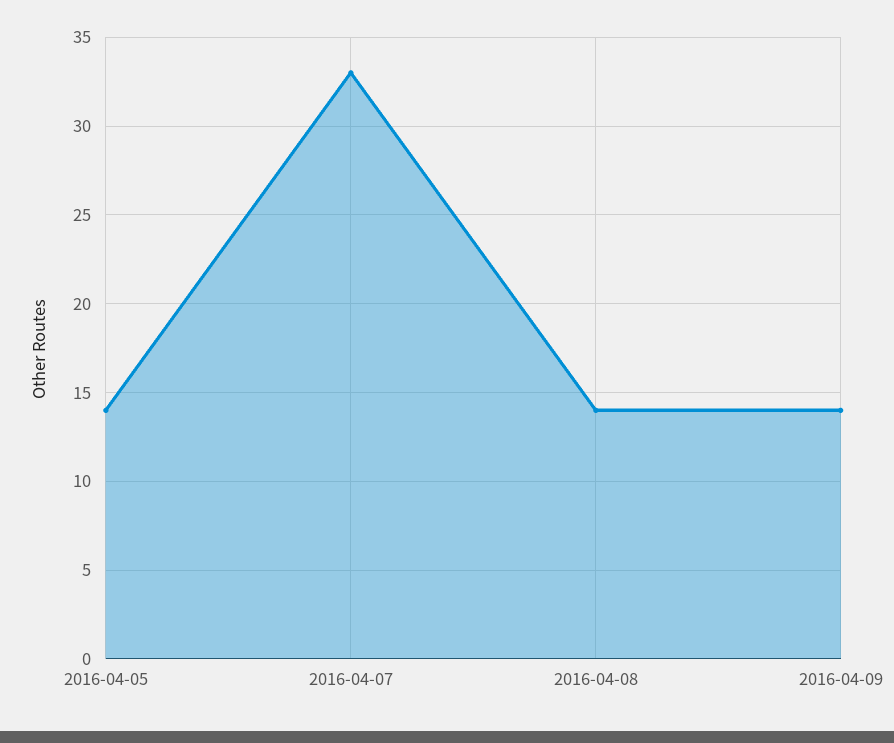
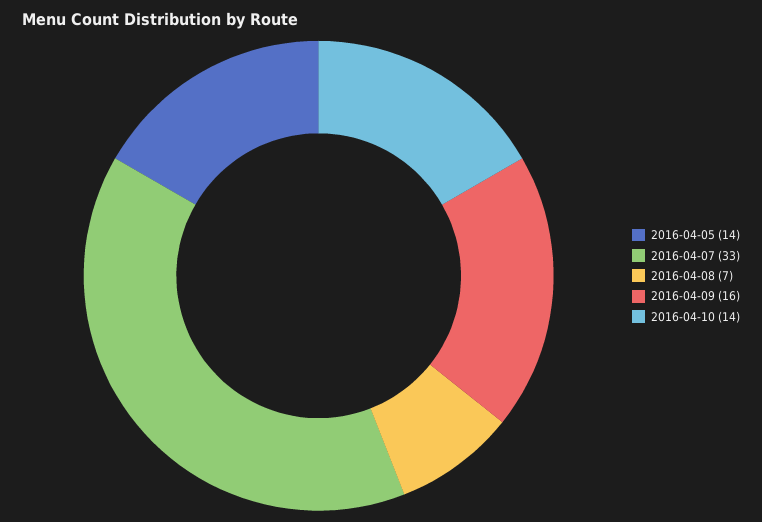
2016-04-08: 14 -> 7
2016-04-09: 14 -> 16
2016-04-10: none -> 14

